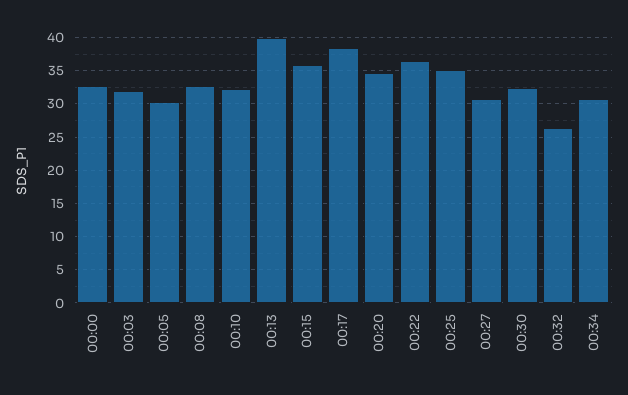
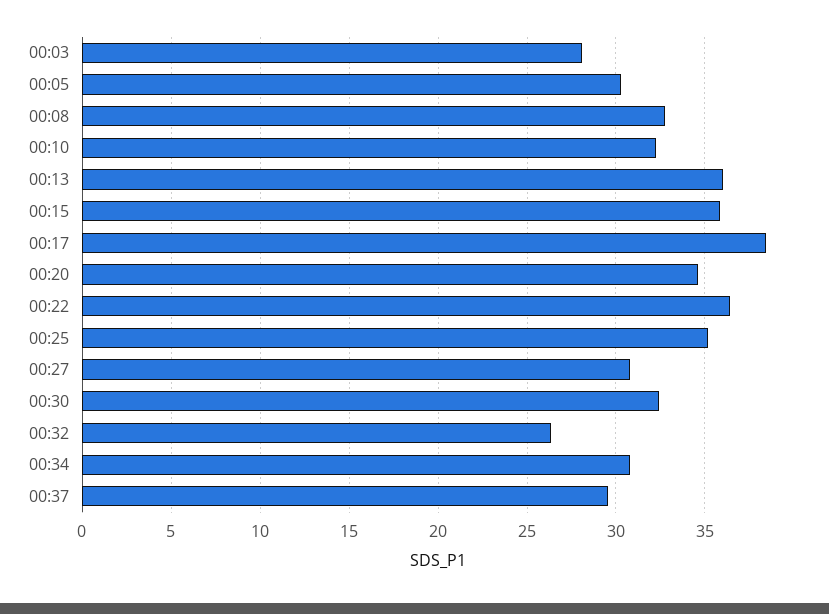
00:00: 33 -> none
00:03: 32 -> 28
00:13: 40 -> 36
00:37: none -> 29.5

